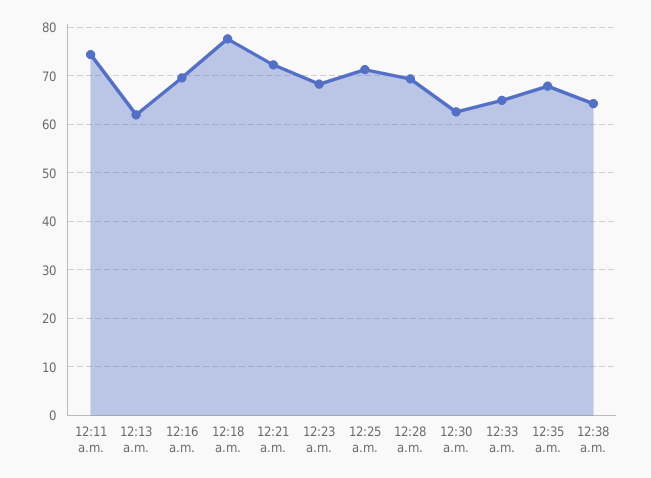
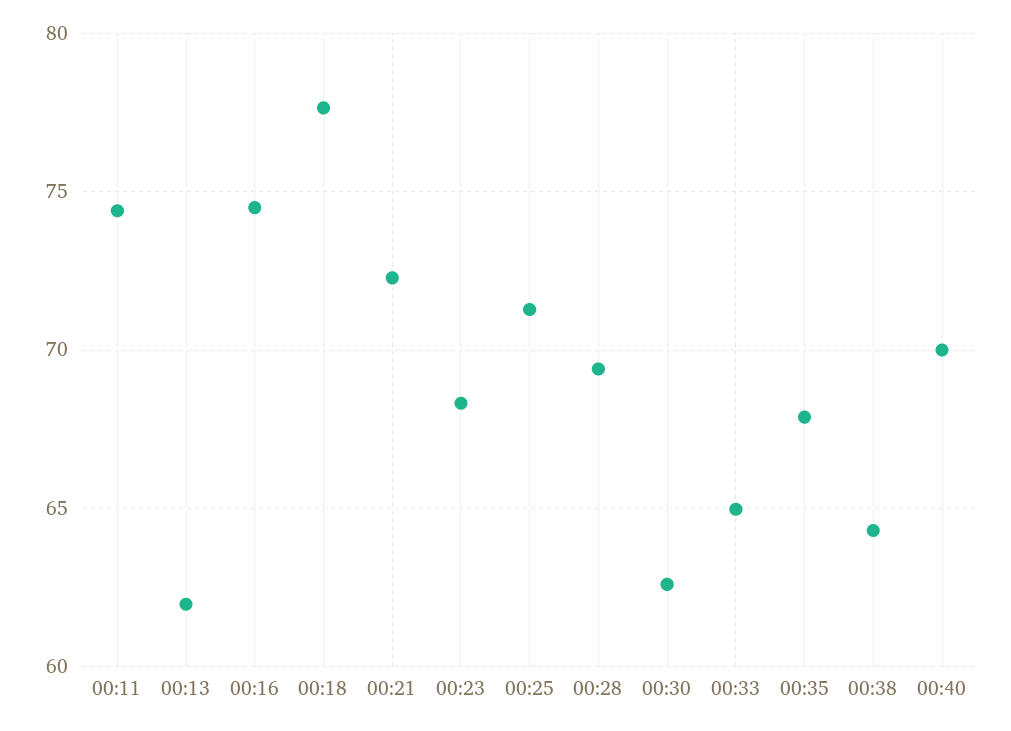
12:16 a.m.: 70 -> 74.5
00:40: none -> 70

